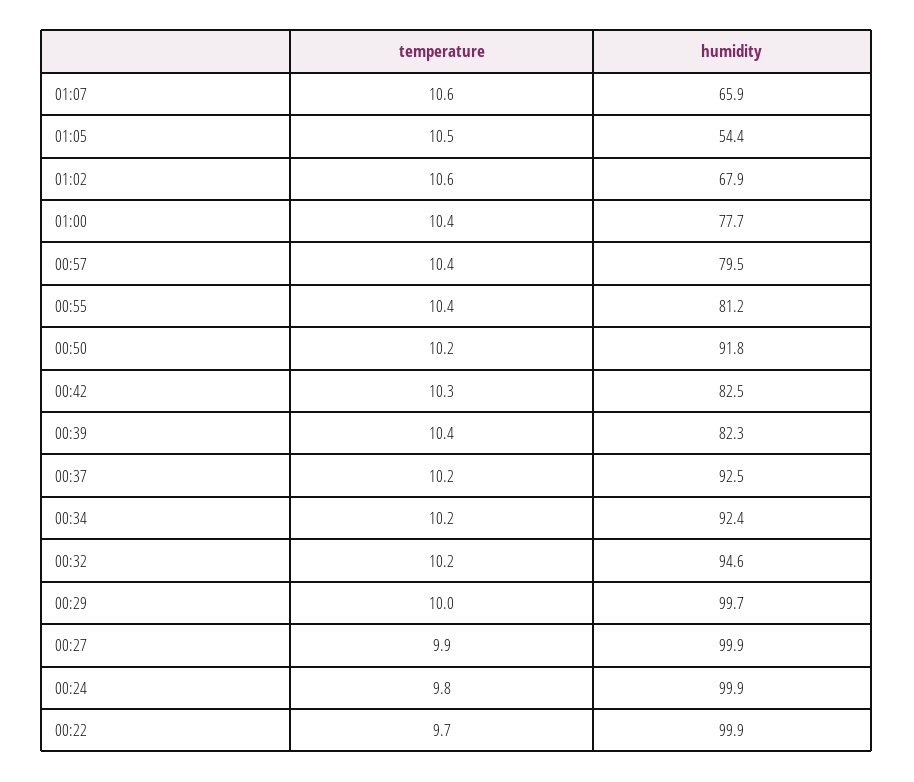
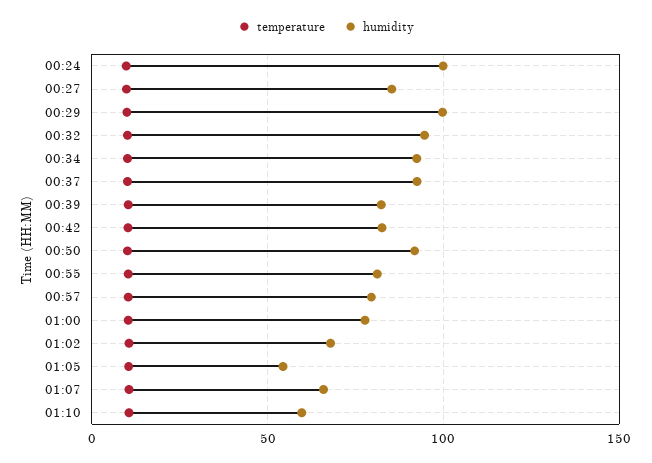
humidity, 00:27: 99.9 -> 85
temperature, 00:22: 9.7 -> none
humidity, 00:22: 99.9 -> none
temperature, 01:10: none -> 10
humidity, 01:10: none -> 60

